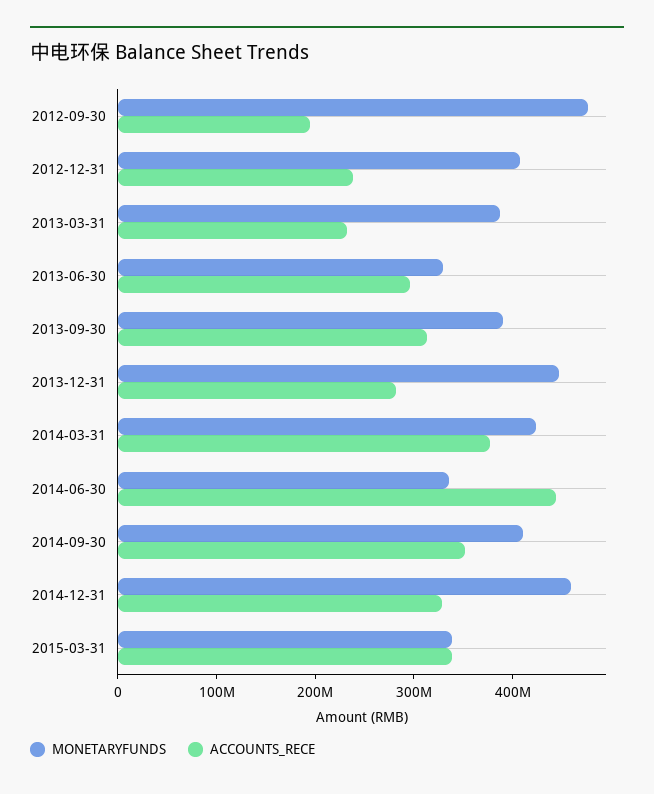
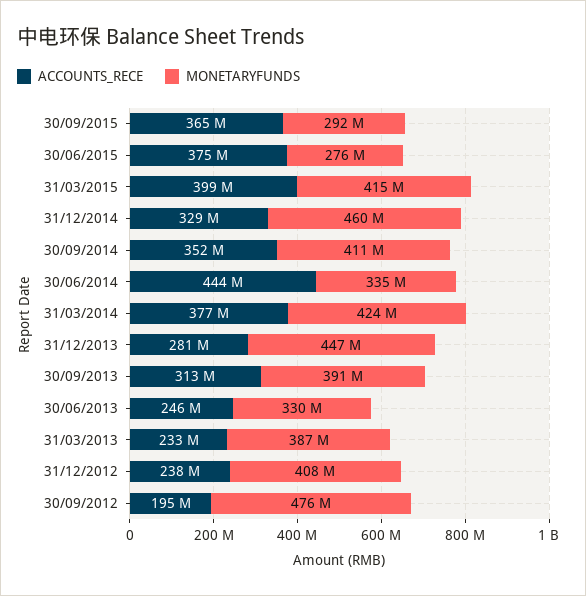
ACCOUNTS_RECE, 2013-06-30: 300000000 -> 246000000
MONETARYFUNDS, 2015-03-31: 340000000 -> 415000000
ACCOUNTS_RECE, 2015-03-31: 340000000 -> 399000000
ACCOUNTS_RECE, 30/09/2015: none -> 365000000
MONETARYFUNDS, 30/09/2015: none -> 292000000
ACCOUNTS_RECE, 30/06/2015: none -> 375000000
MONETARYFUNDS, 30/06/2015: none -> 276000000

